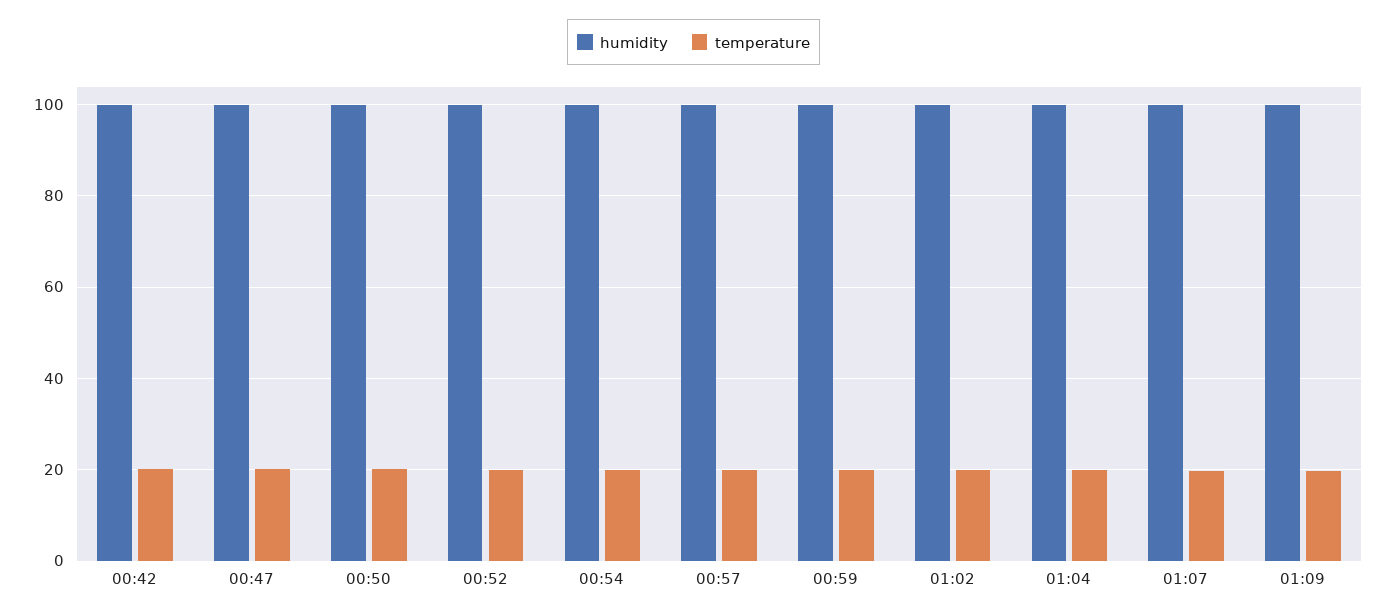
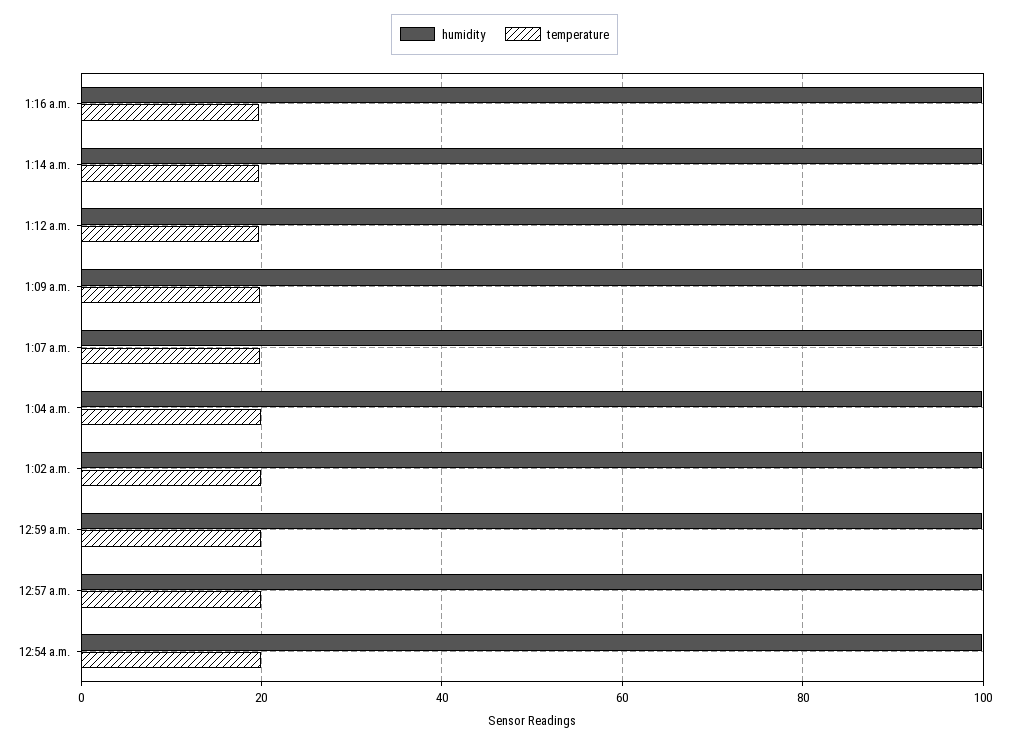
humidity, 00:42: 100 -> none
temperature, 00:42: 20 -> none
humidity, 00:47: 100 -> none
temperature, 00:47: 20 -> none
humidity, 00:50: 100 -> none
temperature, 00:50: 20 -> none
humidity, 00:52: 100 -> none
temperature, 00:52: 20 -> none
humidity, 1:16 a.m.: none -> 100
temperature, 1:16 a.m.: none -> 20
humidity, 1:14 a.m.: none -> 100
temperature, 1:14 a.m.: none -> 20
humidity, 1:12 a.m.: none -> 100
temperature, 1:12 a.m.: none -> 20

